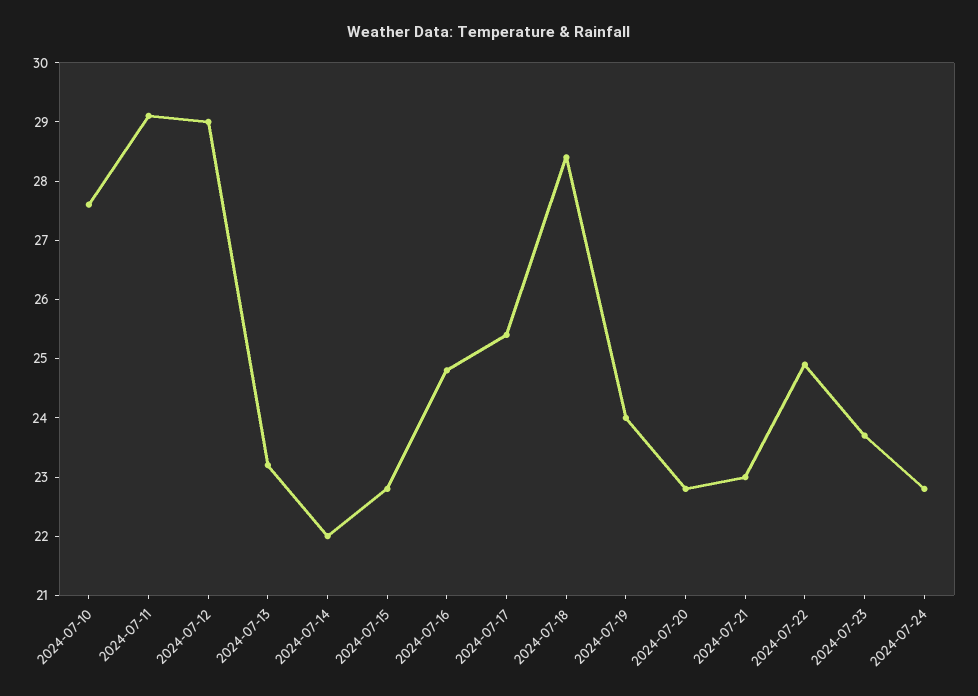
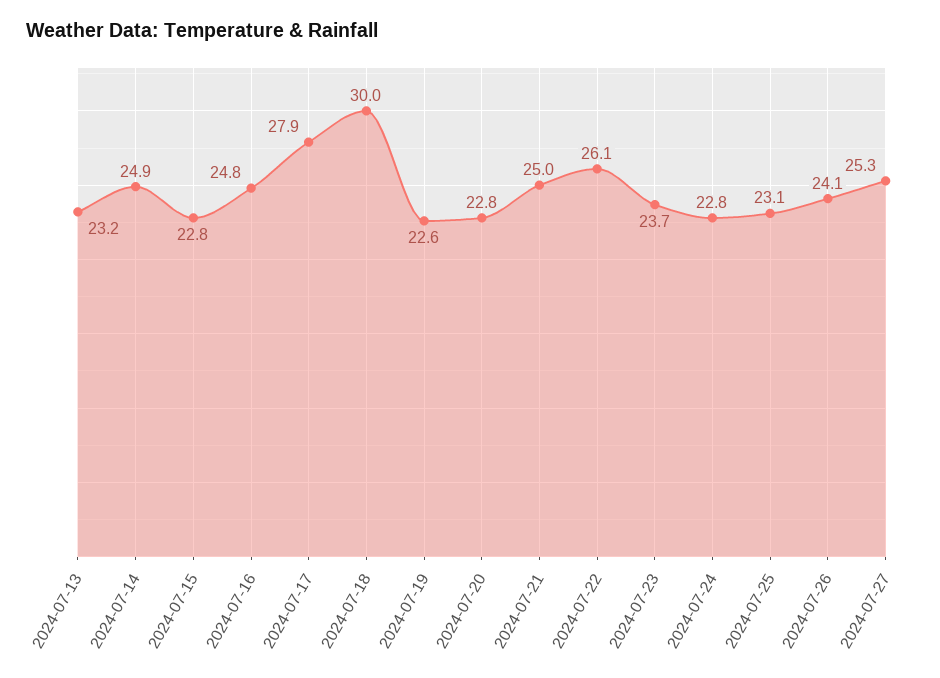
2024-07-10: 27.5 -> none
2024-07-11: 29 -> none
2024-07-12: 29 -> none
2024-07-14: 22 -> 24.9
2024-07-17: 25.5 -> 27.9
2024-07-18: 28.5 -> 30
2024-07-19: 24 -> 22.6
2024-07-21: 23 -> 25
2024-07-22: 25 -> 26.1
2024-07-25: none -> 23.1
2024-07-26: none -> 24.1
2024-07-27: none -> 25.3

